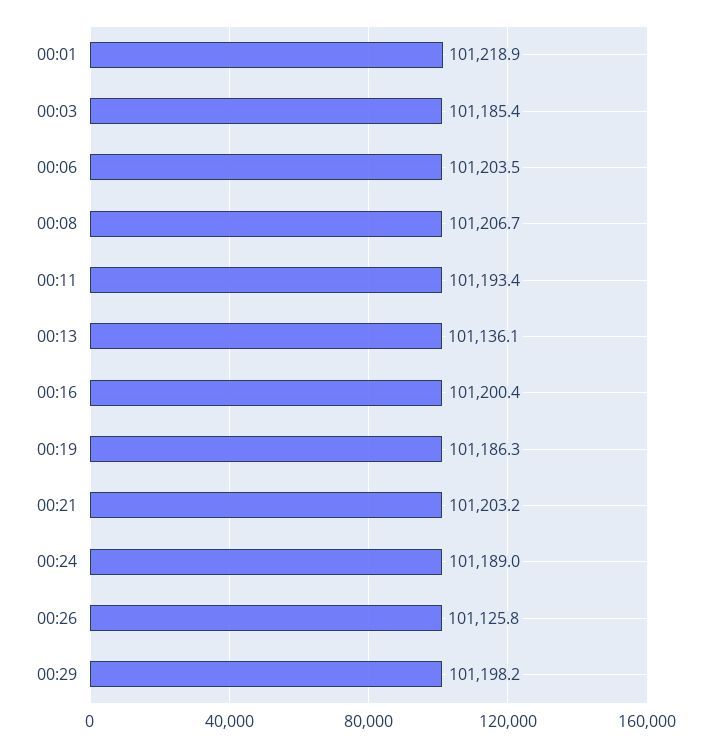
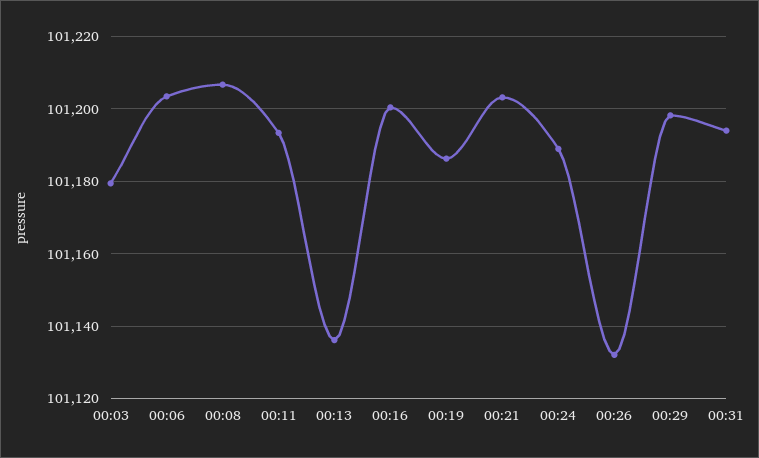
00:01: 101218.9 -> none
00:03: 101185.4 -> 101180
00:26: 101125.8 -> 101132
00:31: none -> 101194

